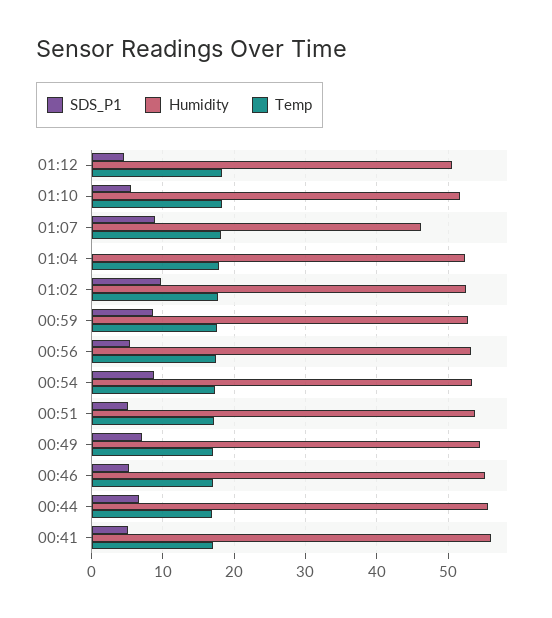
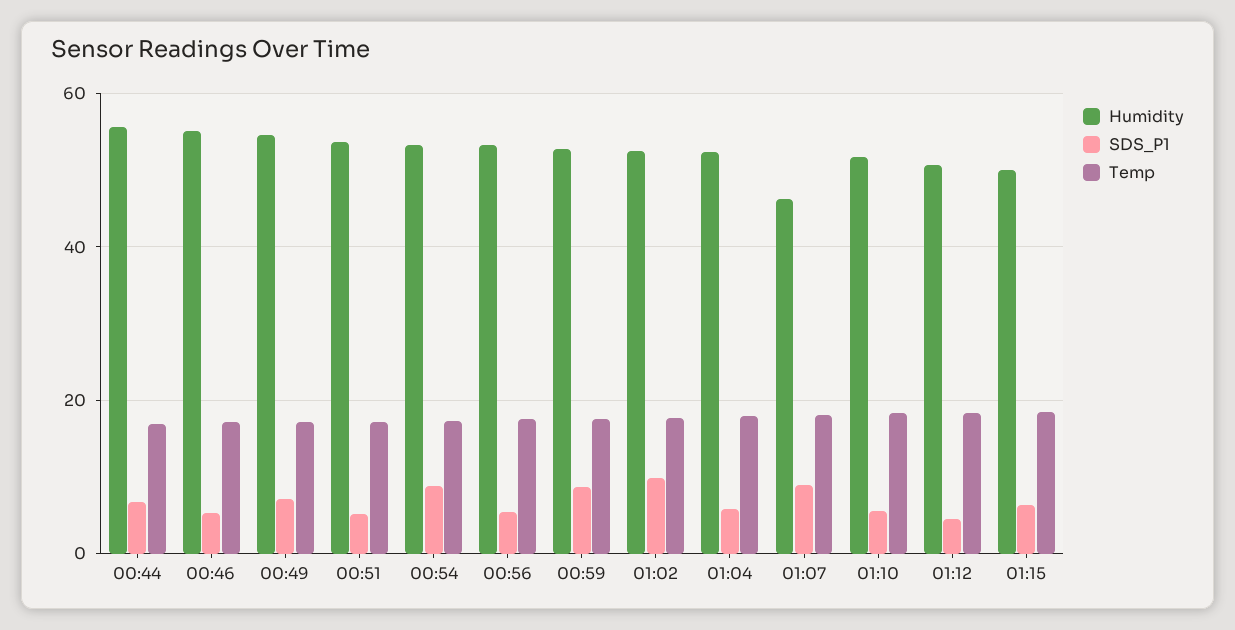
SDS_P1, 01:04: 0 -> 6
SDS_P1, 00:41: 5 -> none
Humidity, 00:41: 56 -> none
Temp, 00:41: 17 -> none
Humidity, 01:15: none -> 50
SDS_P1, 01:15: none -> 6
Temp, 01:15: none -> 18

